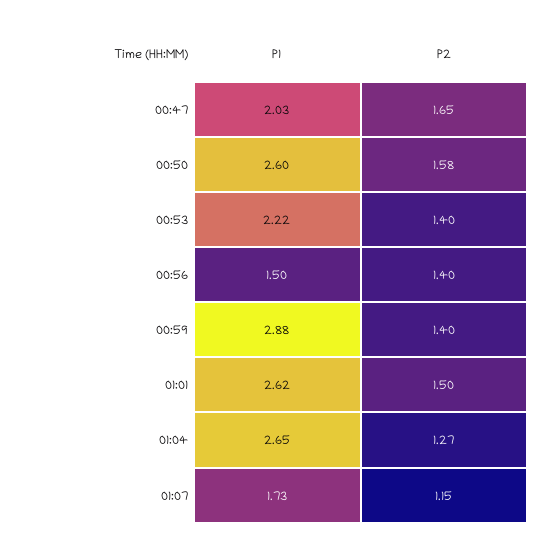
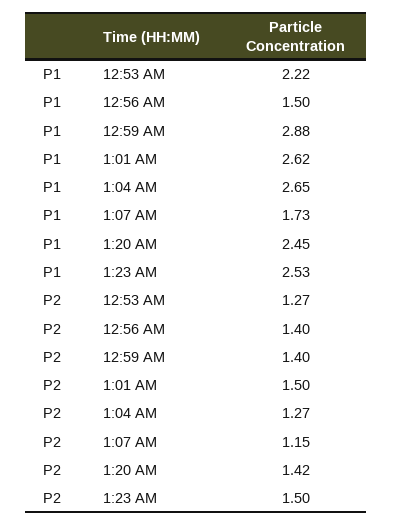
P1, 00:47: 2.03 -> none
P2, 00:47: 1.65 -> none
P1, 00:50: 2.6 -> none
P2, 00:50: 1.58 -> none
P2, 00:53: 1.4 -> 1.27
P1, 1:20 AM: none -> 2.45
P1, 1:23 AM: none -> 2.53
P2, 1:20 AM: none -> 1.42
P2, 1:23 AM: none -> 1.5

